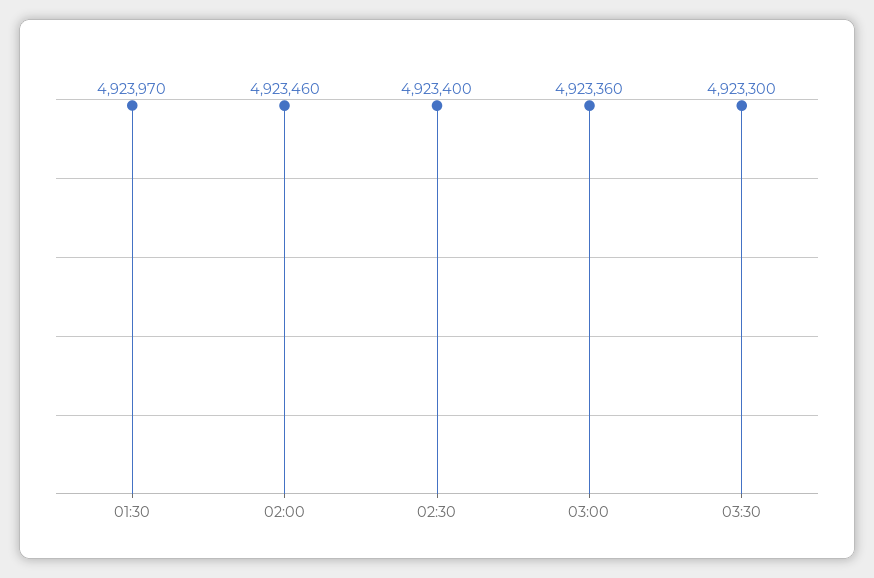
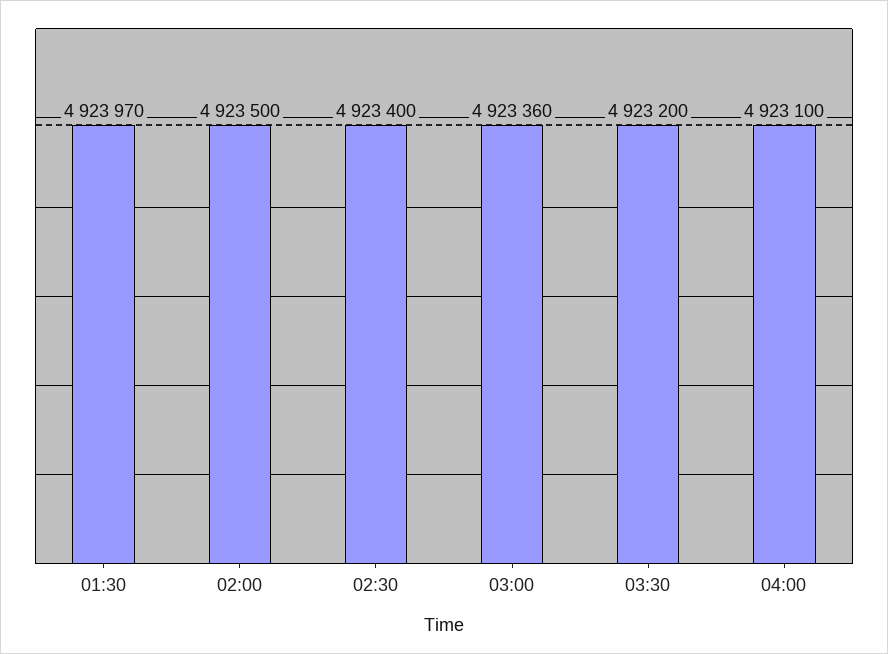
02:00: 4923460 -> 4923500
03:30: 4923300 -> 4923200
04:00: none -> 4923100

